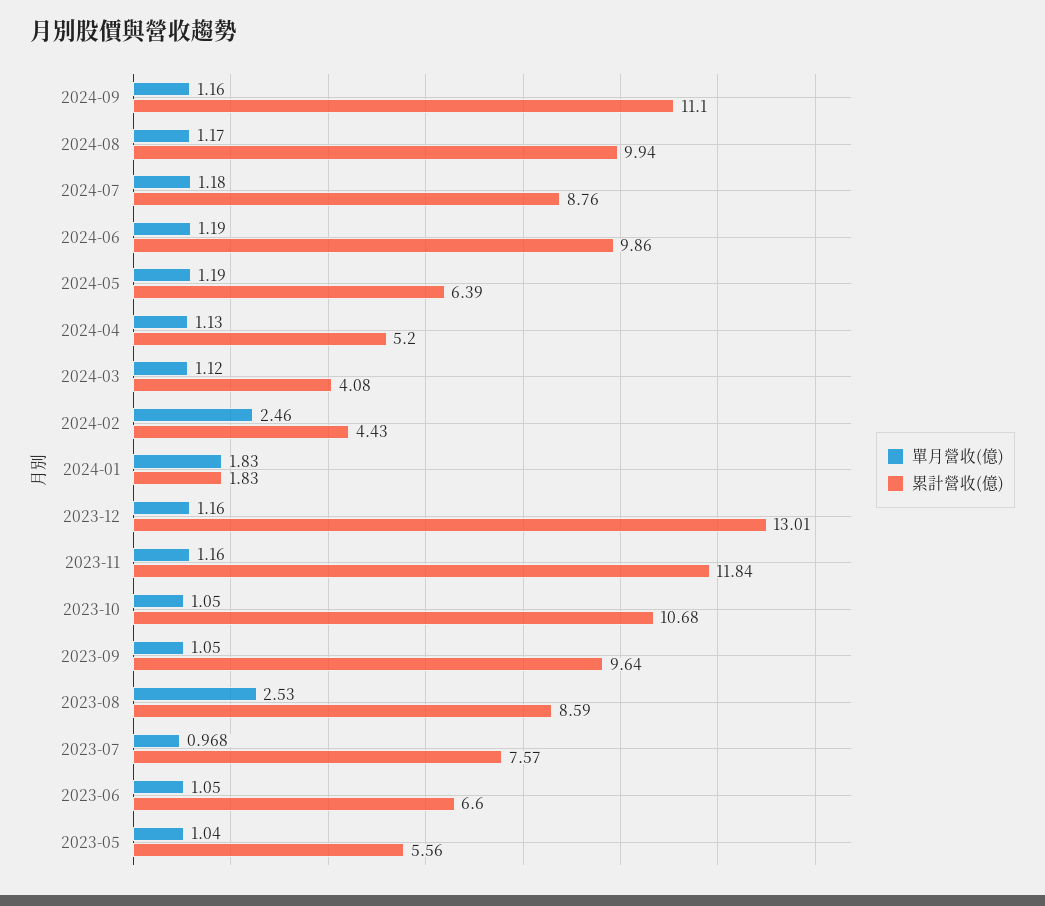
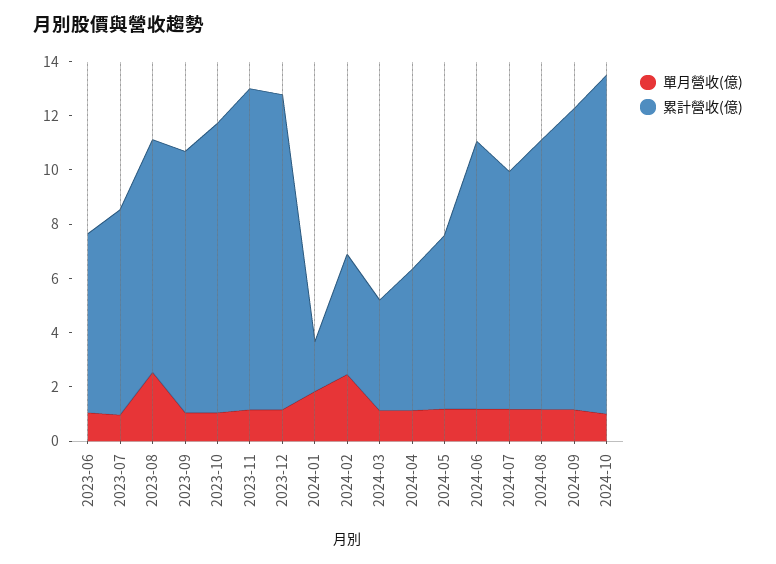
累計營收(億), 2023-12: 13.01 -> 11.5
單月營收(億), 2023-05: 1.04 -> none
累計營收(億), 2023-05: 5.56 -> none
單月營收(億), 2024-10: none -> 1
累計營收(億), 2024-10: none -> 12.5

